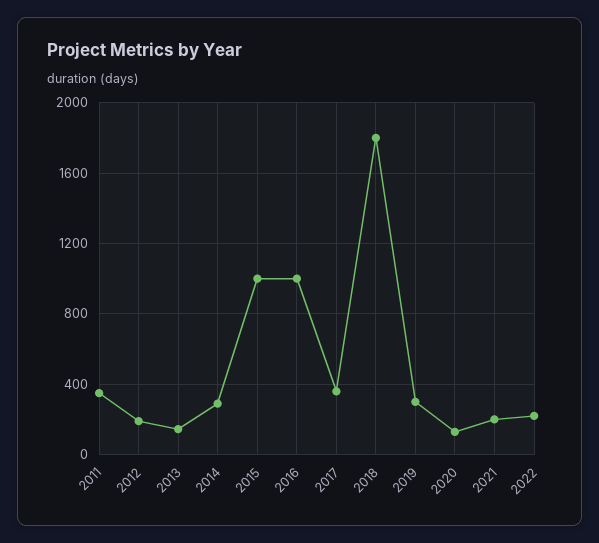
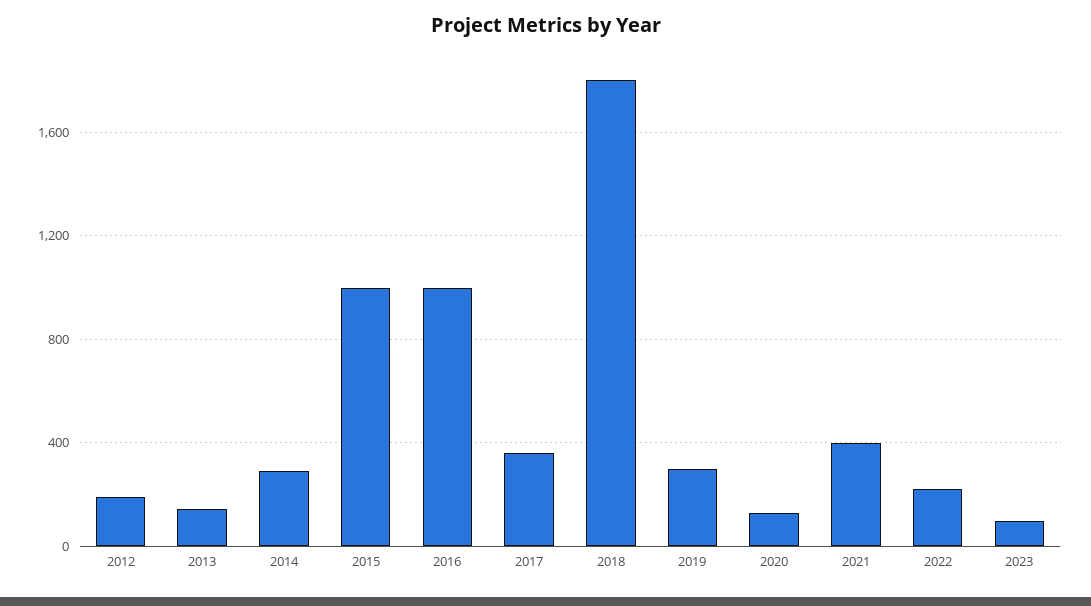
2011: 350 -> none
2021: 200 -> 400
2023: none -> 100

